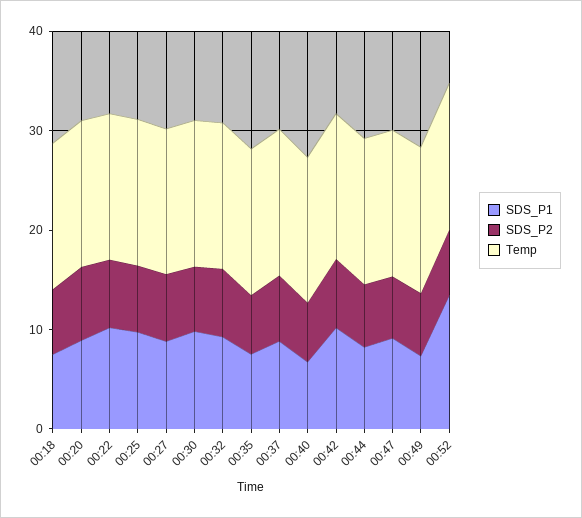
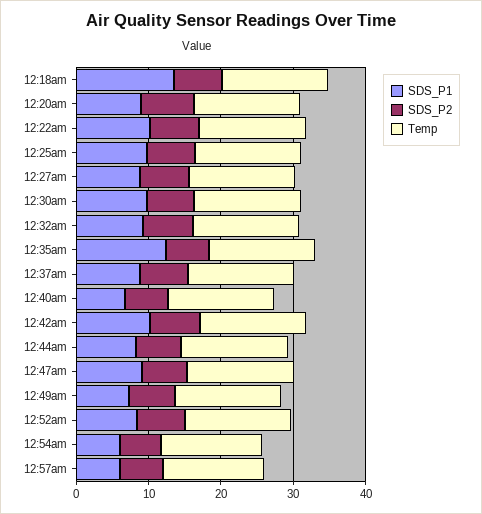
SDS_P1, 00:18: 8 -> 14
SDS_P1, 00:35: 8 -> 12
SDS_P1, 00:52: 14 -> 8
SDS_P1, 12:54am: none -> 6
SDS_P2, 12:54am: none -> 6
Temp, 12:54am: none -> 14
SDS_P1, 12:57am: none -> 6
SDS_P2, 12:57am: none -> 6
Temp, 12:57am: none -> 14

